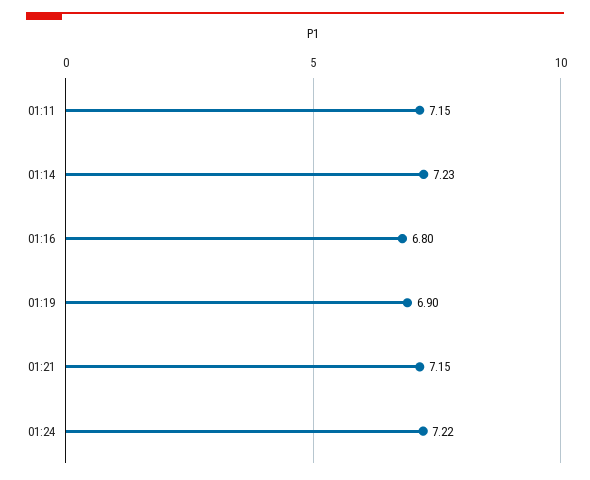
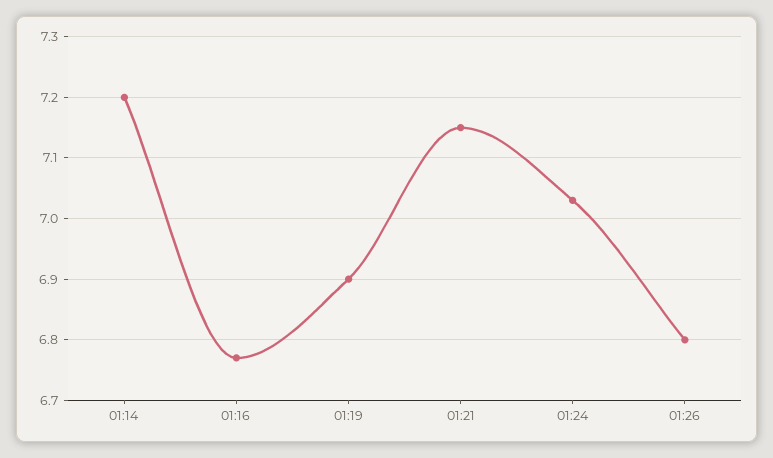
01:11: 7.15 -> none
01:14: 7.23 -> 7.2
01:16: 6.8 -> 6.77
01:24: 7.22 -> 7.03
01:26: none -> 6.8

